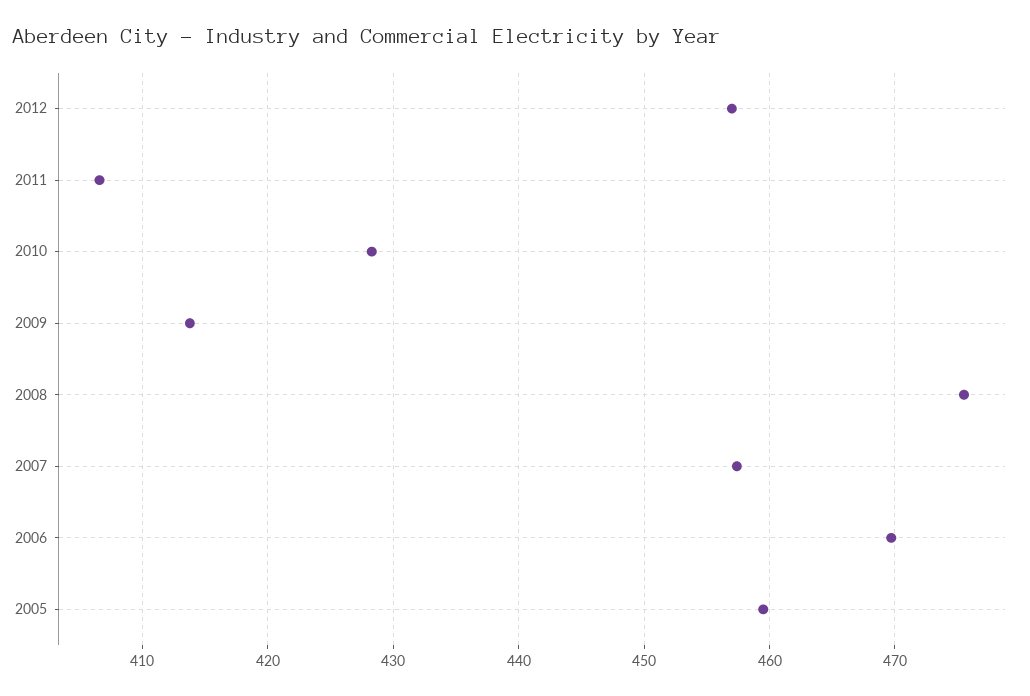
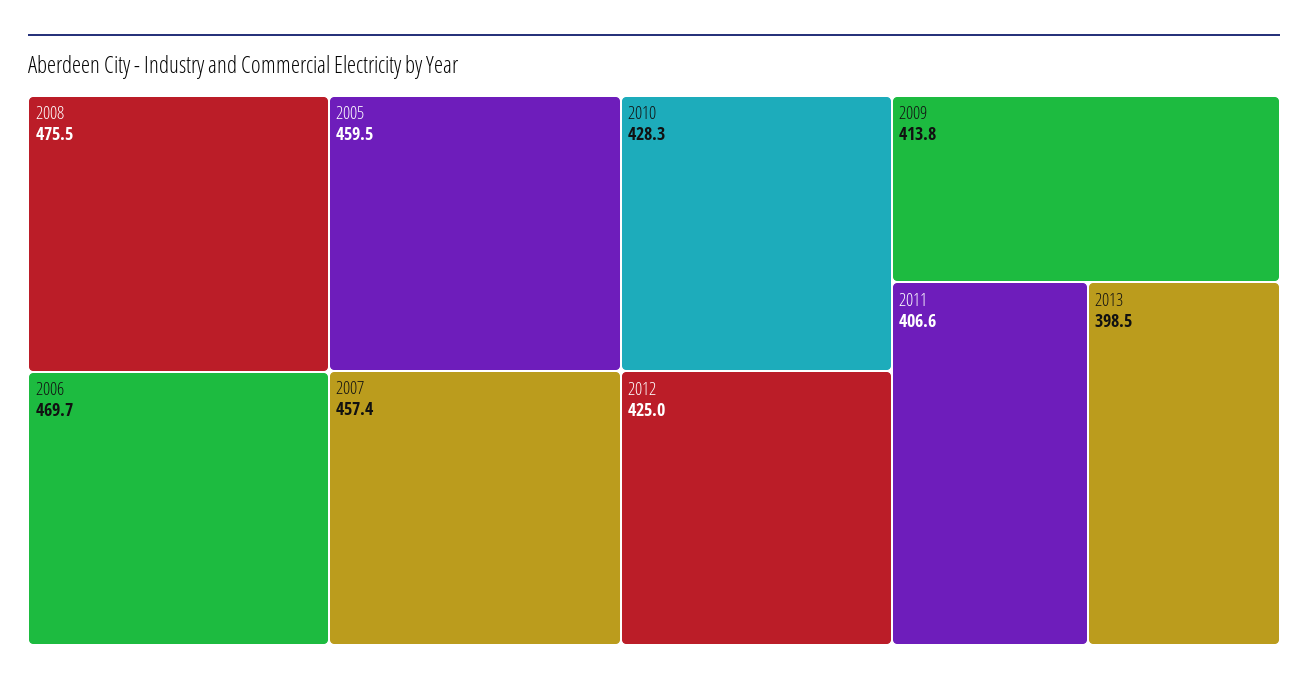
2012: 457 -> 425
2013: none -> 398.5

